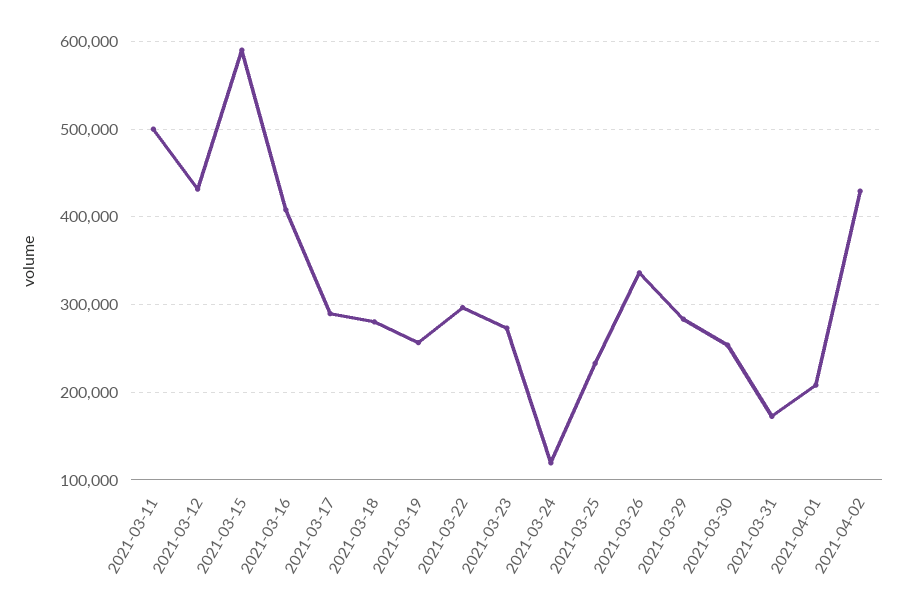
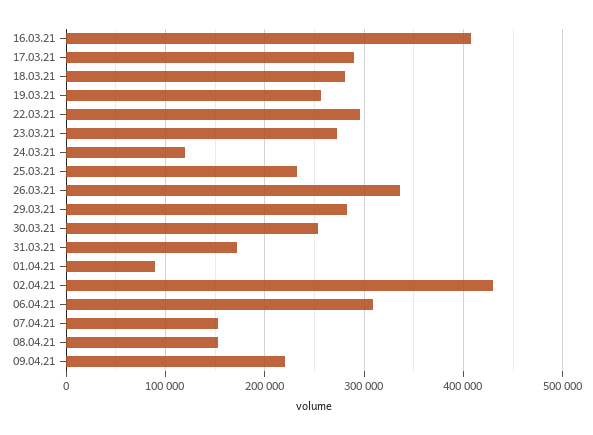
2021-03-11: 500000 -> none
2021-03-12: 430000 -> none
2021-03-15: 590000 -> none
2021-04-01: 210000 -> 90000
06.04.21: none -> 310000
07.04.21: none -> 150000
08.04.21: none -> 150000
09.04.21: none -> 220000

